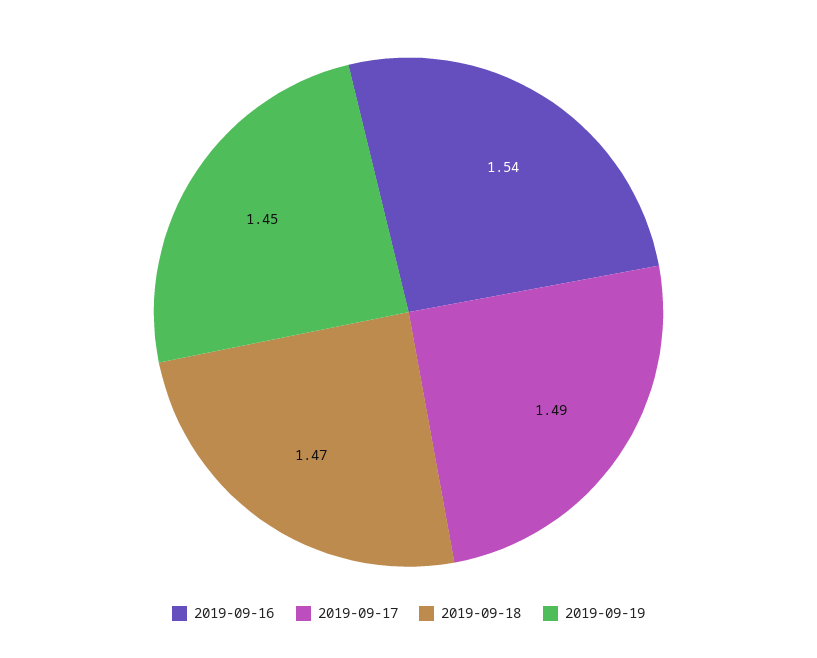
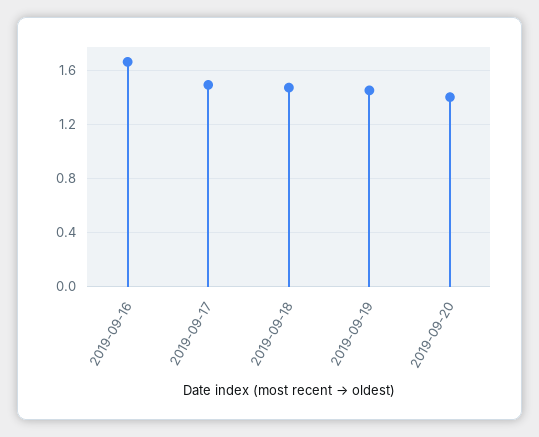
2019-09-16: 1.54 -> 1.65
2019-09-20: none -> 1.4

